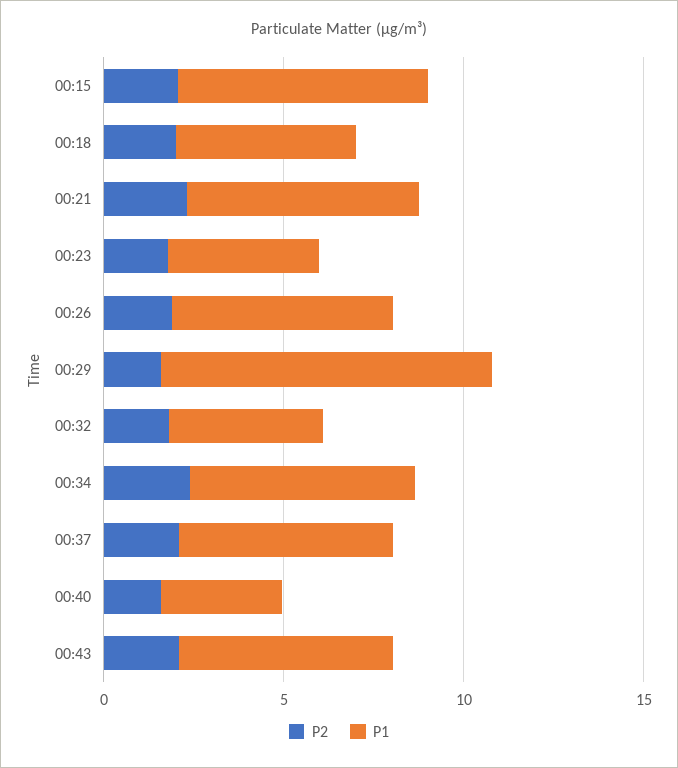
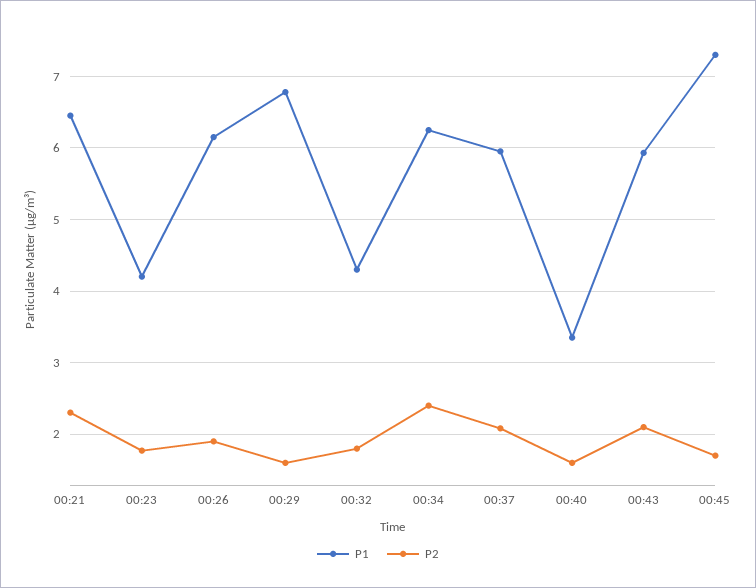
P2, 00:15: 2 -> none
P1, 00:15: 7 -> none
P2, 00:18: 2 -> none
P1, 00:18: 5 -> none
P1, 00:29: 9 -> 6.8
P1, 00:45: none -> 7.3
P2, 00:45: none -> 1.7

